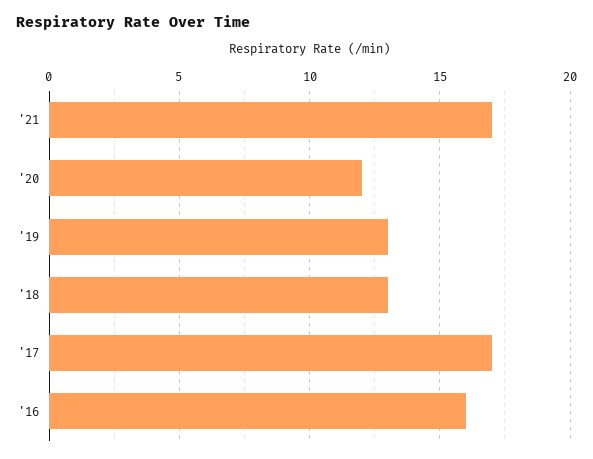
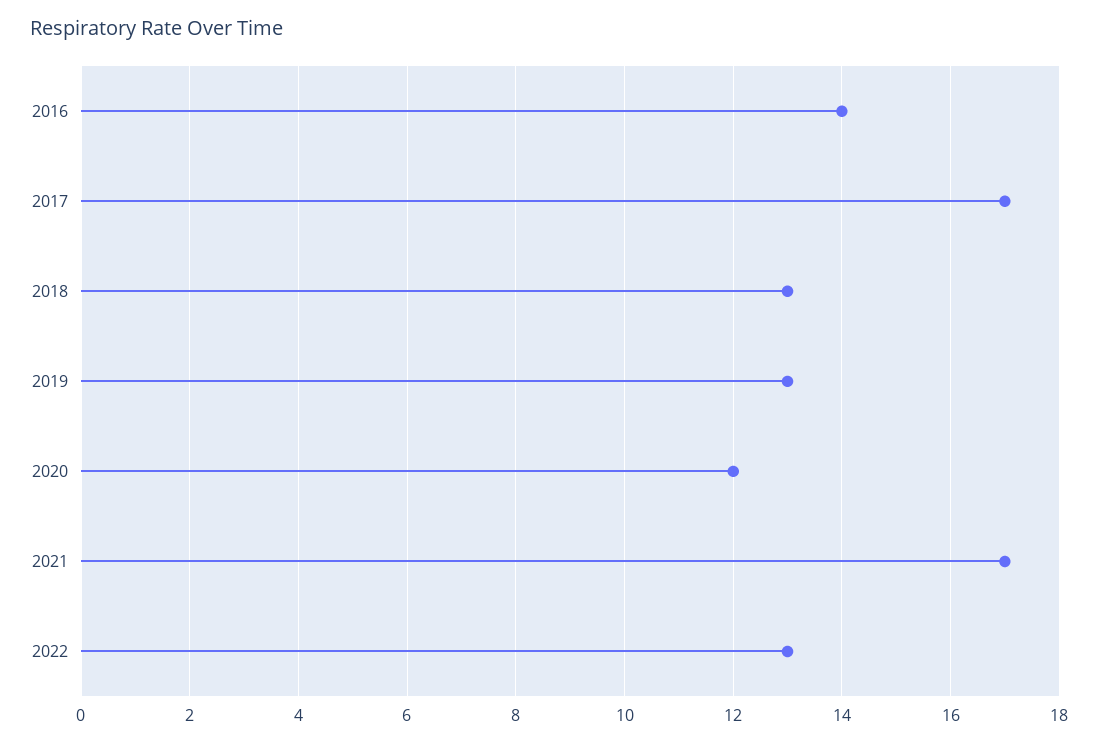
'16: 16 -> 14
2022: none -> 13

